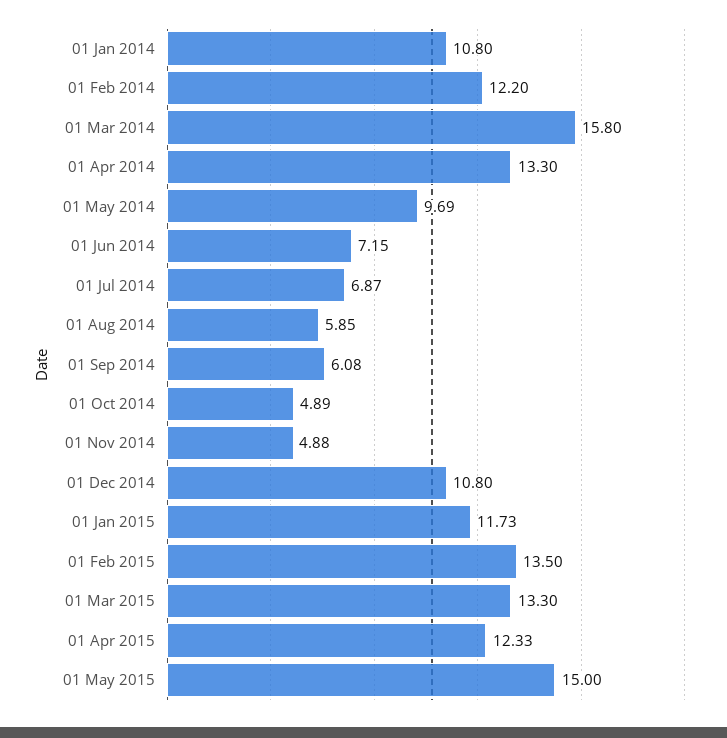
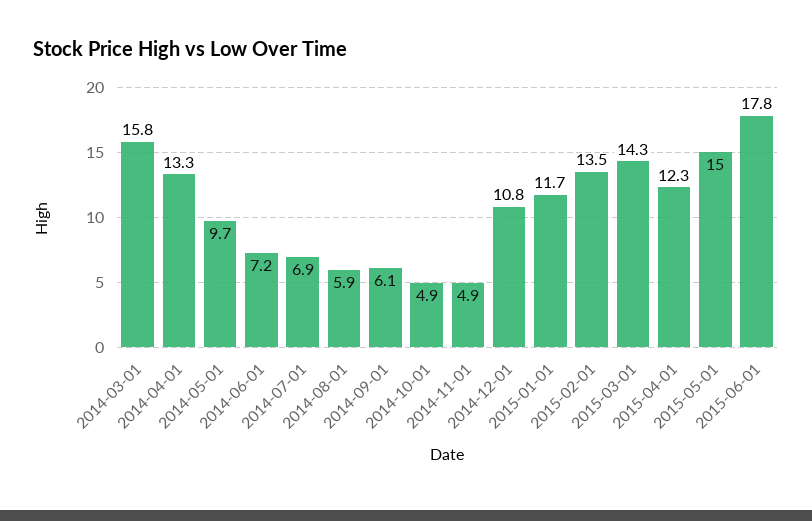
01 Jan 2014: 10.8 -> none
01 Feb 2014: 12.2 -> none
01 Mar 2015: 13.3 -> 14.3
2015-06-01: none -> 17.8

